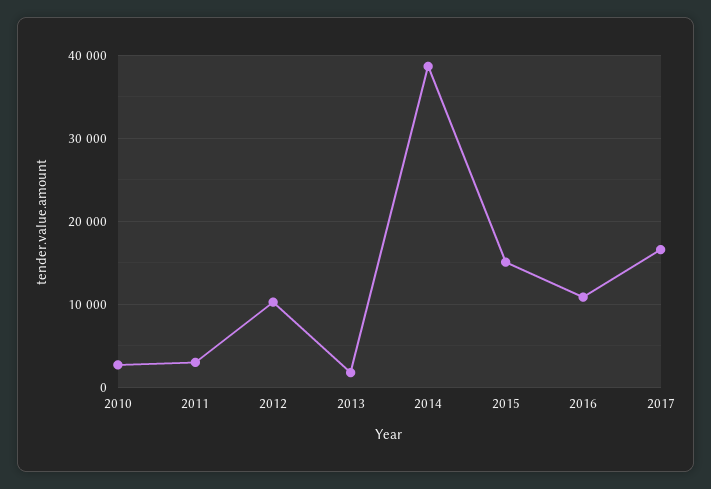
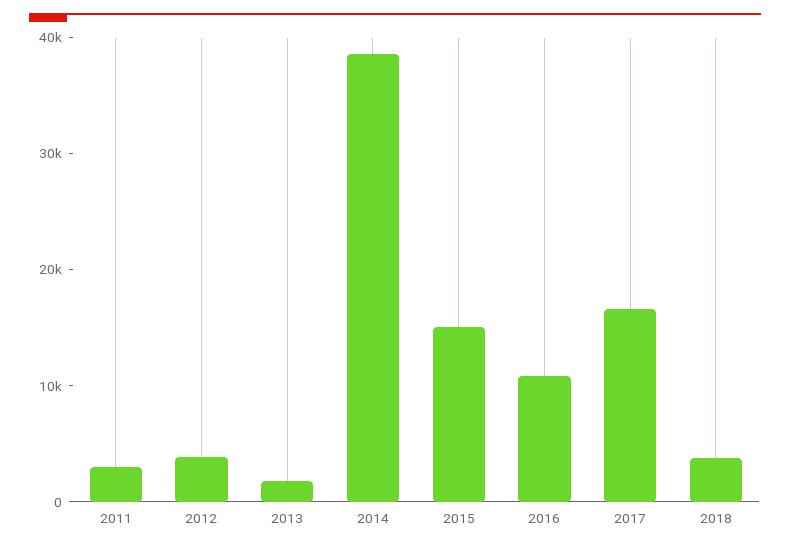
2010: 3000 -> none
2012: 10000 -> 4000
2018: none -> 4000

